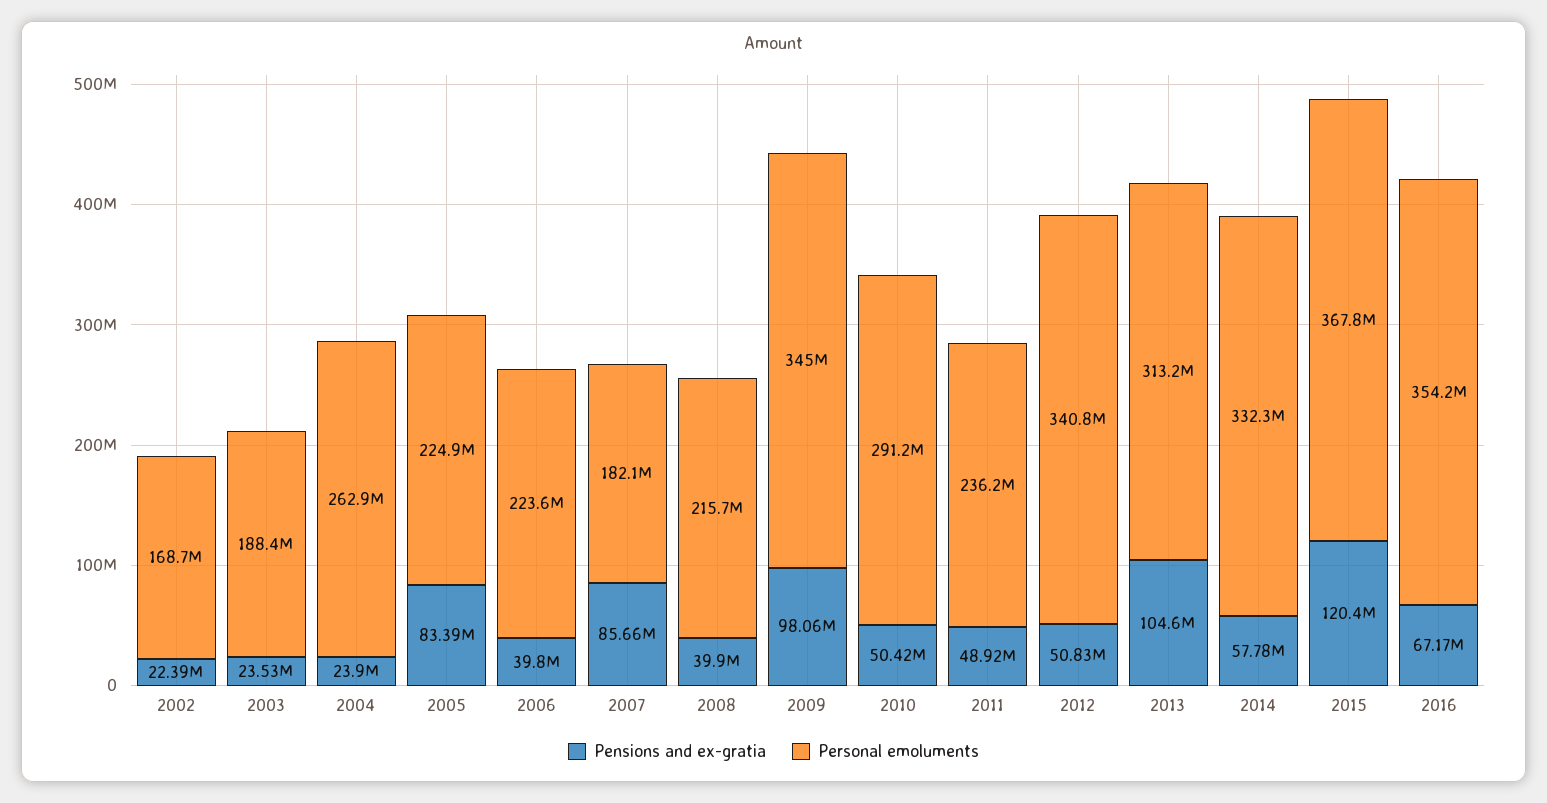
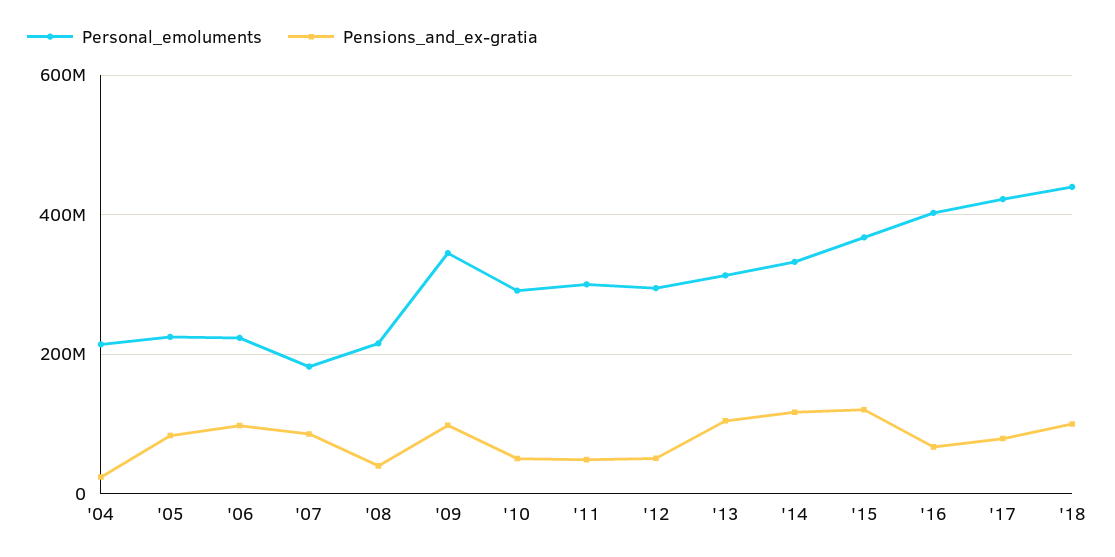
Pensions and ex-gratia, 2002: 22390000 -> none
Personal emoluments, 2002: 168700000 -> none
Pensions and ex-gratia, 2003: 23530000 -> none
Personal emoluments, 2003: 188400000 -> none
Personal emoluments, 2004: 262900000 -> 220000000
Pensions and ex-gratia, 2006: 39800000 -> 100000000
Personal emoluments, 2011: 236200000 -> 300000000
Personal emoluments, 2012: 340800000 -> 300000000
Pensions and ex-gratia, 2014: 57780000 -> 120000000
Personal emoluments, 2016: 354200000 -> 400000000
Personal emoluments, '17: none -> 420000000
Pensions and ex-gratia, '17: none -> 80000000
Personal emoluments, '18: none -> 440000000
Pensions and ex-gratia, '18: none -> 100000000

